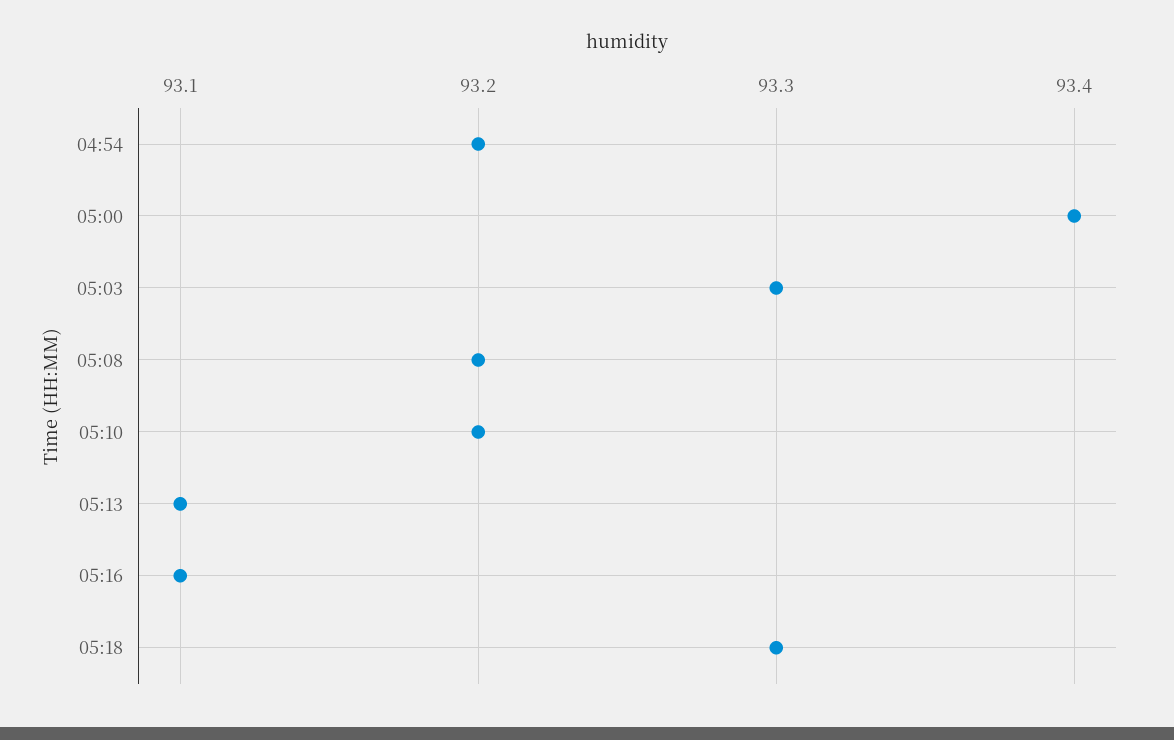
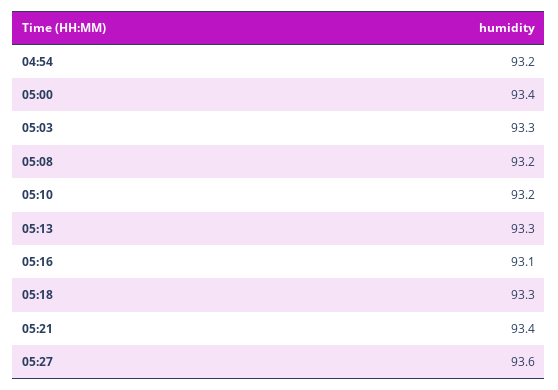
05:13: 93.1 -> 93.3
05:21: none -> 93.4
05:27: none -> 93.6

